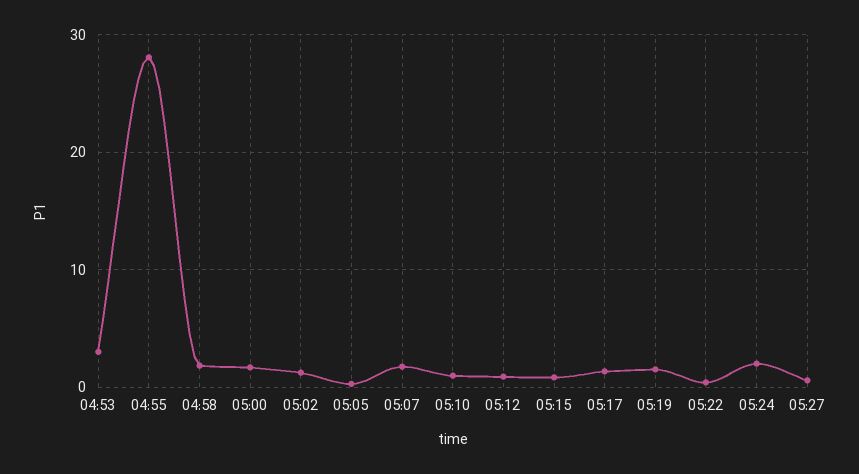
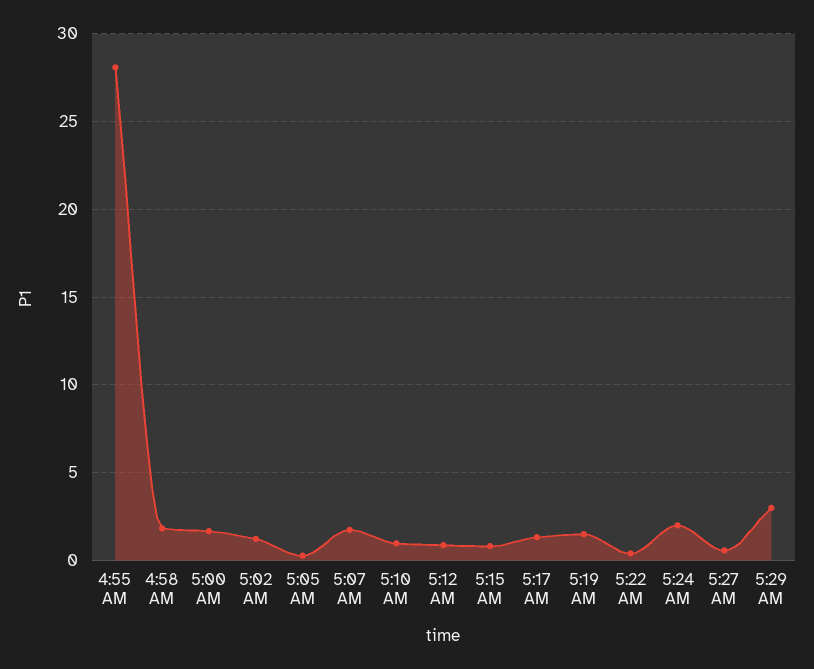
04:53: 3 -> none
5:29 AM: none -> 3

